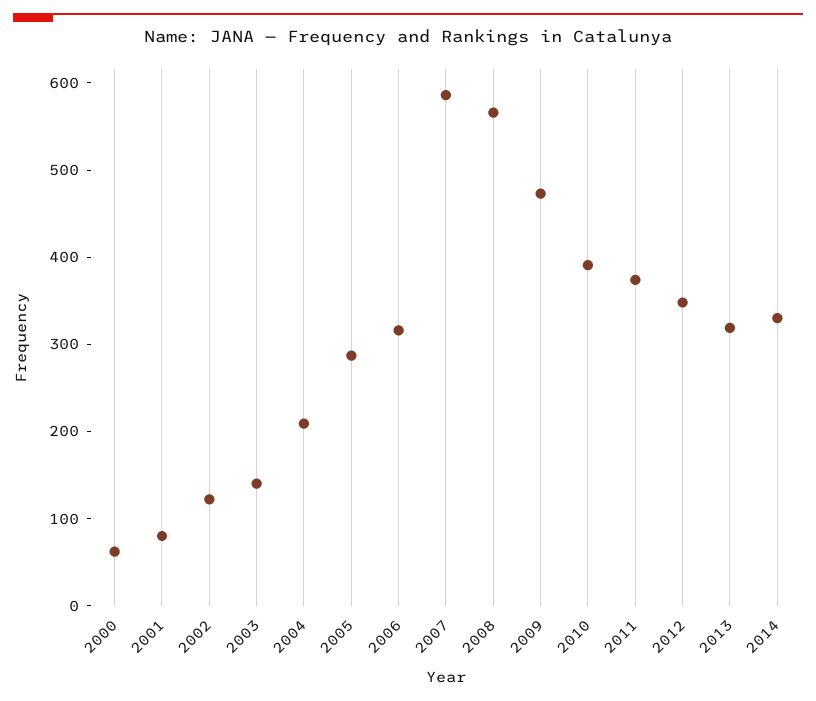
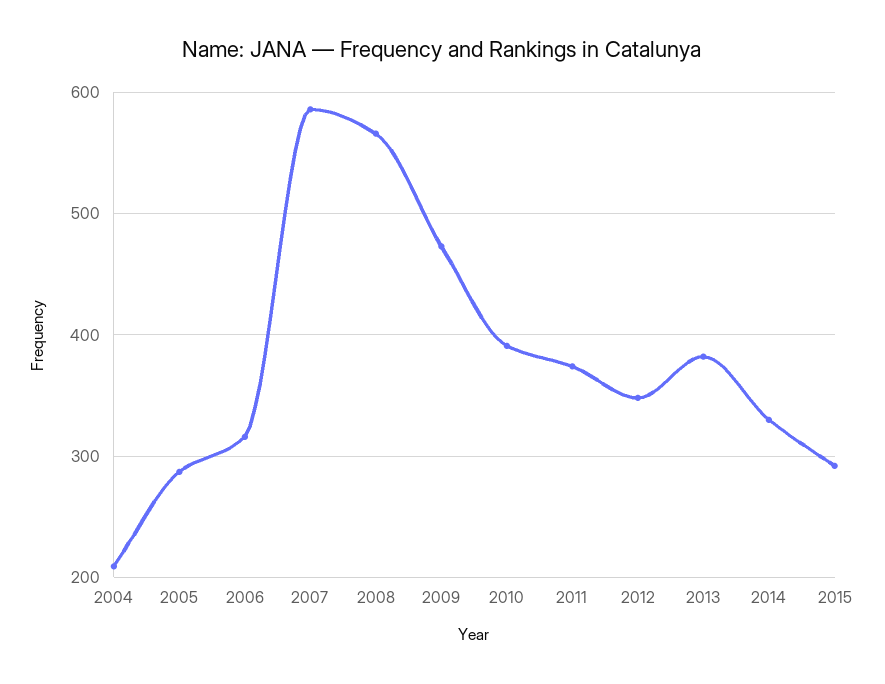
2000: 60 -> none
2001: 80 -> none
2002: 120 -> none
2003: 140 -> none
2013: 320 -> 380
2015: none -> 290

